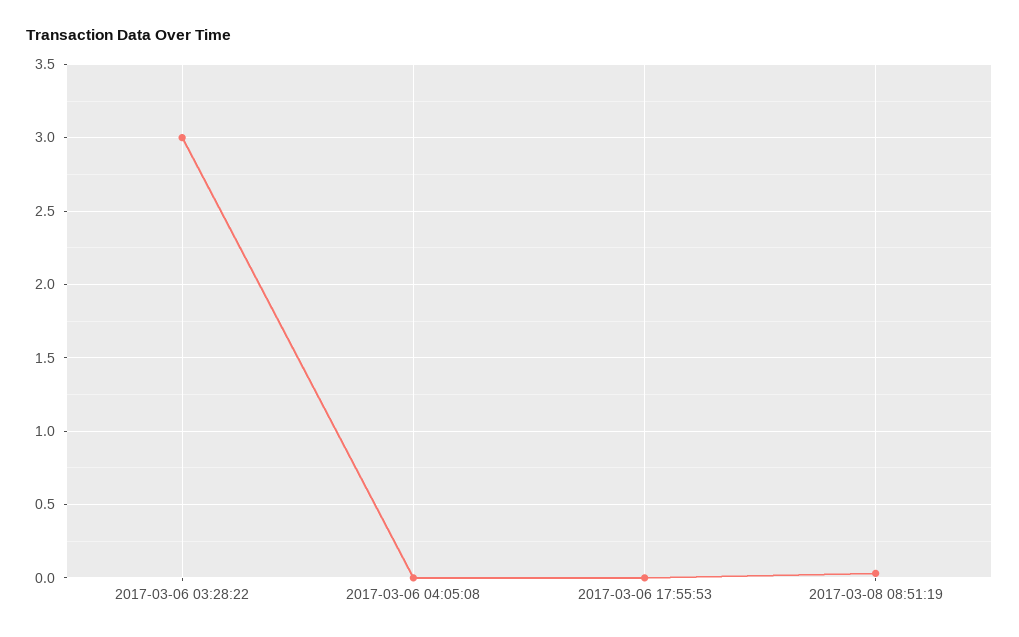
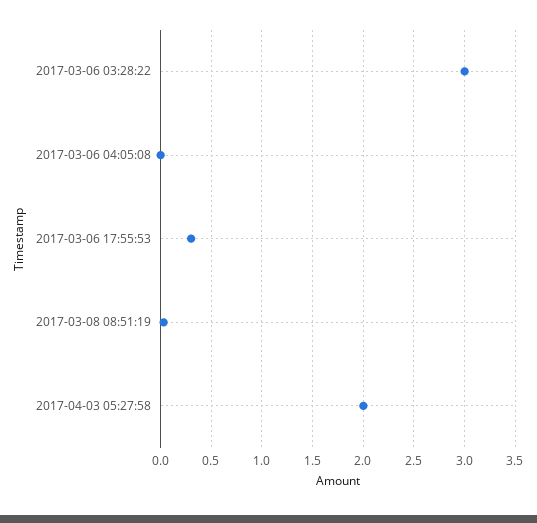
2017-03-06 17:55:53: 0 -> 0.3
2017-04-03 05:27:58: none -> 2

